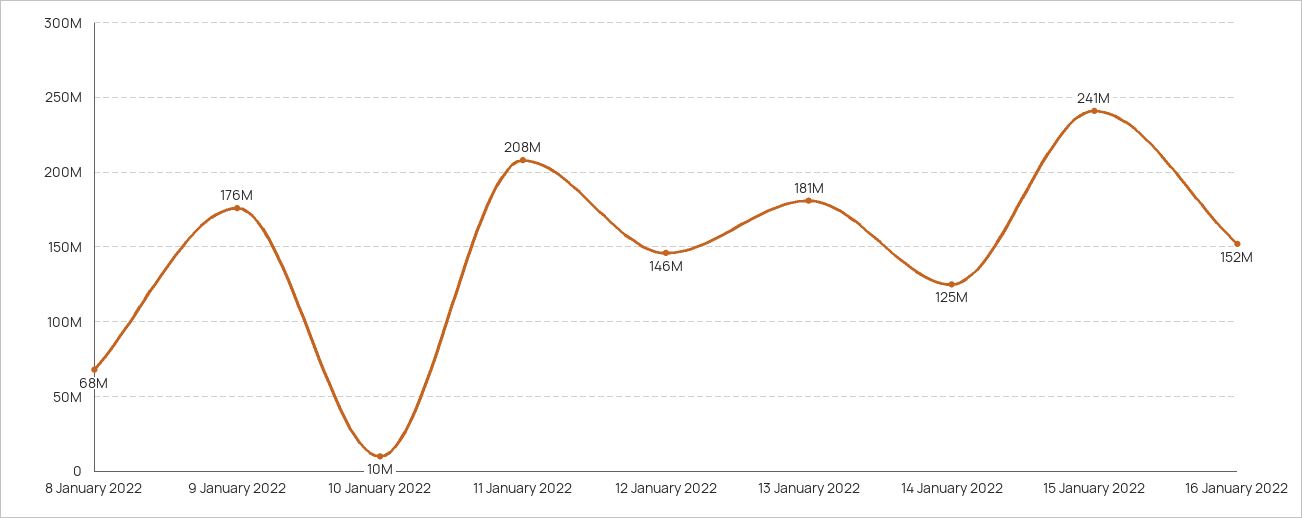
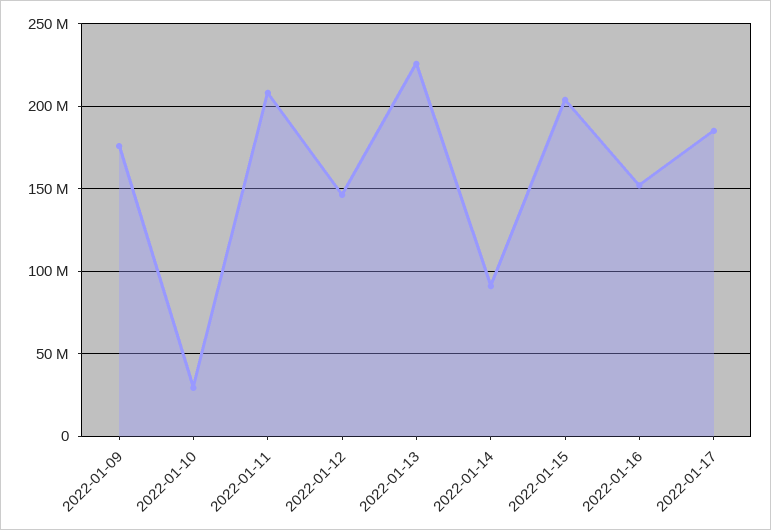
8 January 2022: 68000000 -> none
10 January 2022: 10000000 -> 30000000
13 January 2022: 181000000 -> 225000000
14 January 2022: 125000000 -> 90000000
15 January 2022: 241000000 -> 205000000
2022-01-17: none -> 185000000

